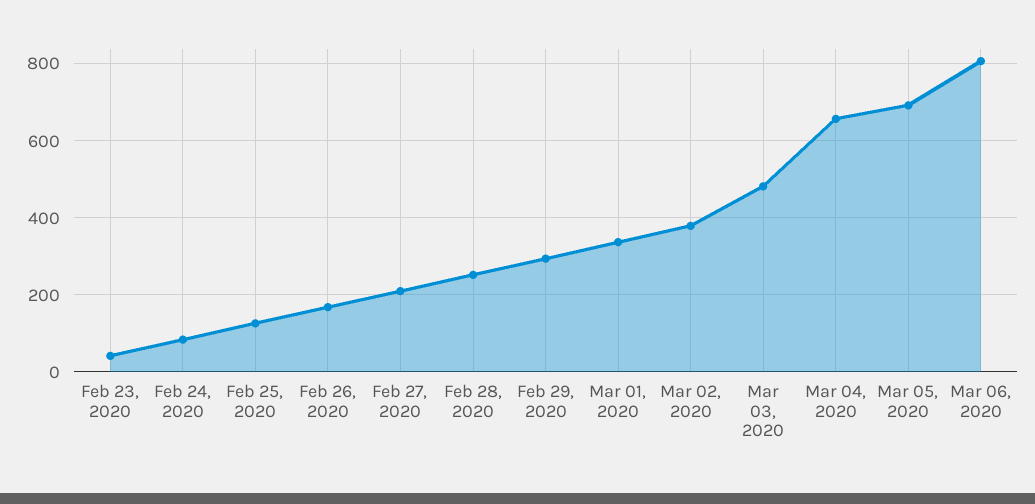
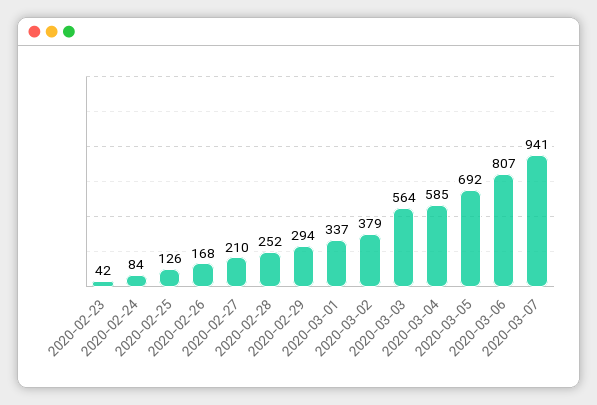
Mar 03, 2020: 480 -> 564
Mar 04, 2020: 660 -> 585
2020-03-07: none -> 941

